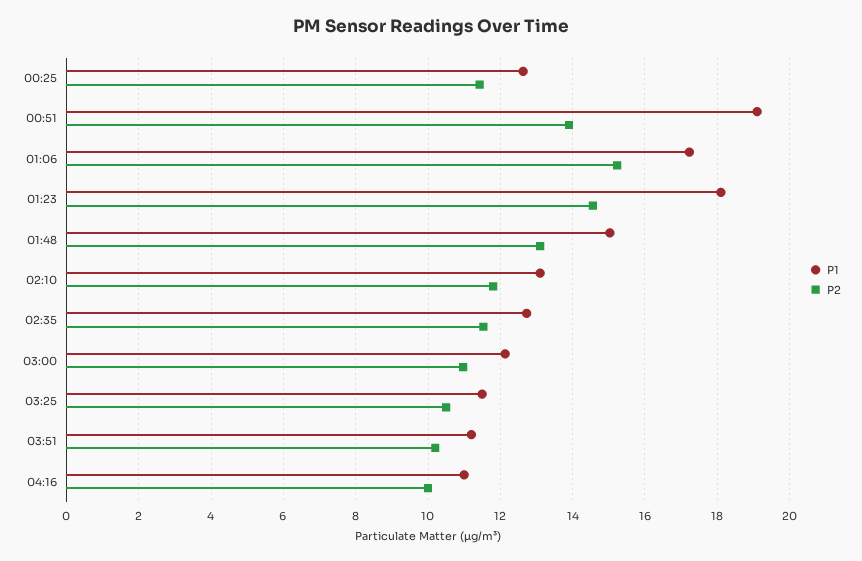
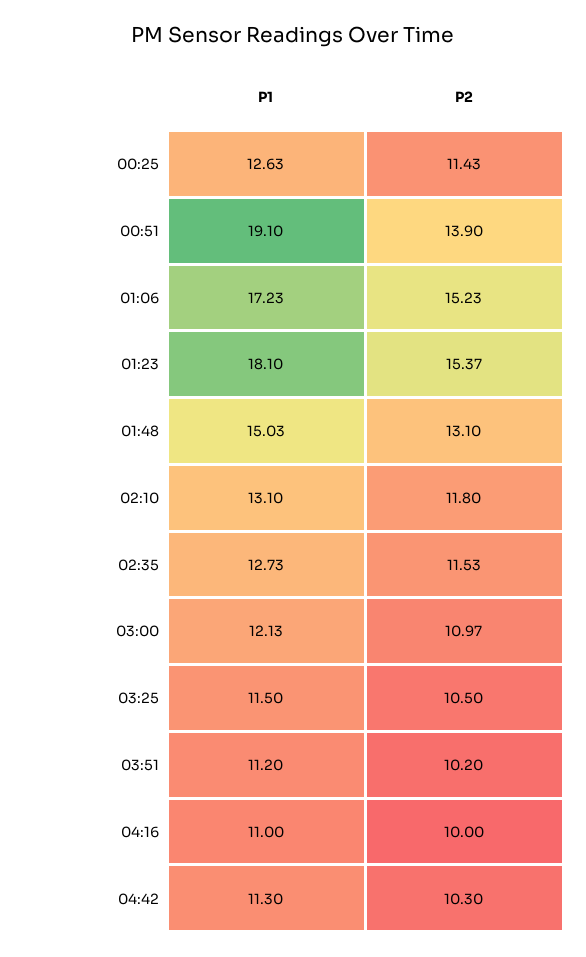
P2, 01:23: 14.6 -> 15.37
P1, 04:42: none -> 11.3
P2, 04:42: none -> 10.3

